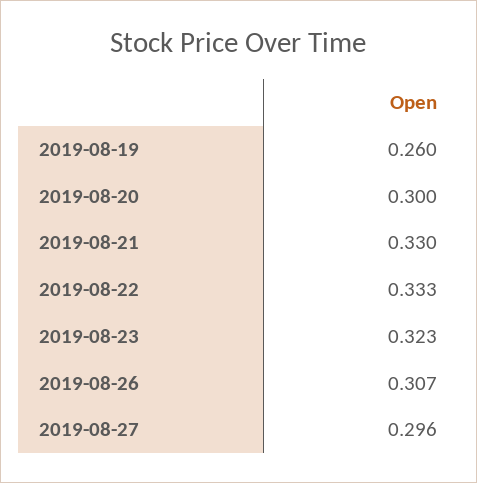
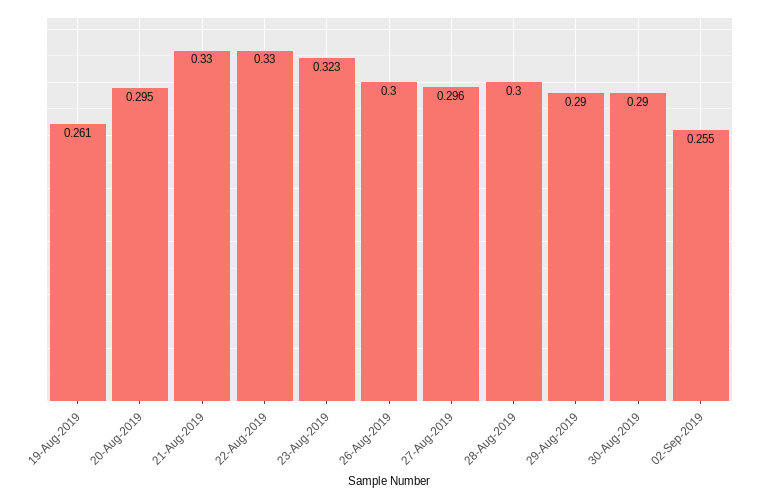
2019-08-19: 0.26 -> 0.261
2019-08-20: 0.3 -> 0.295
2019-08-22: 0.333 -> 0.33
2019-08-26: 0.307 -> 0.3
28-Aug-2019: none -> 0.3
29-Aug-2019: none -> 0.29
30-Aug-2019: none -> 0.29
02-Sep-2019: none -> 0.255

